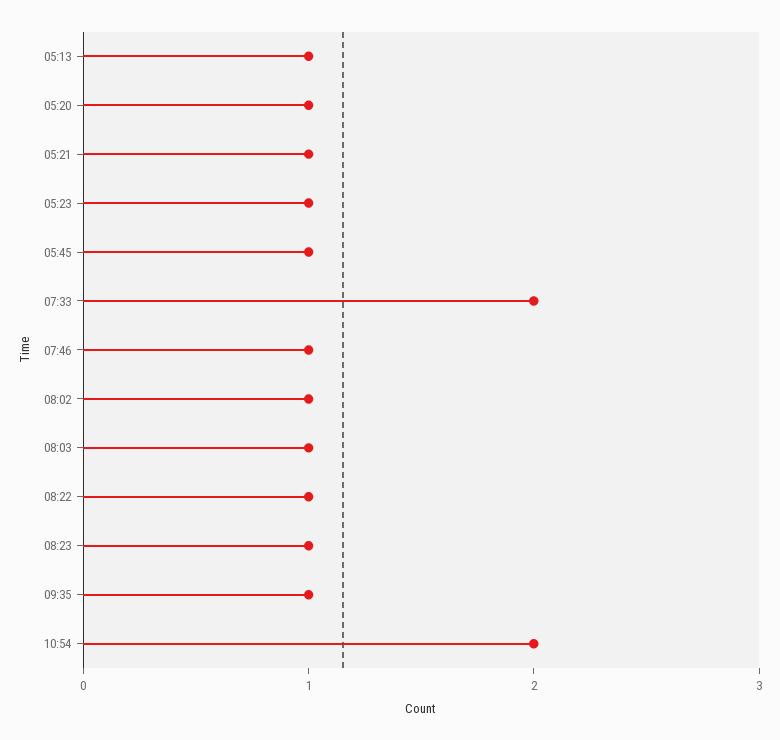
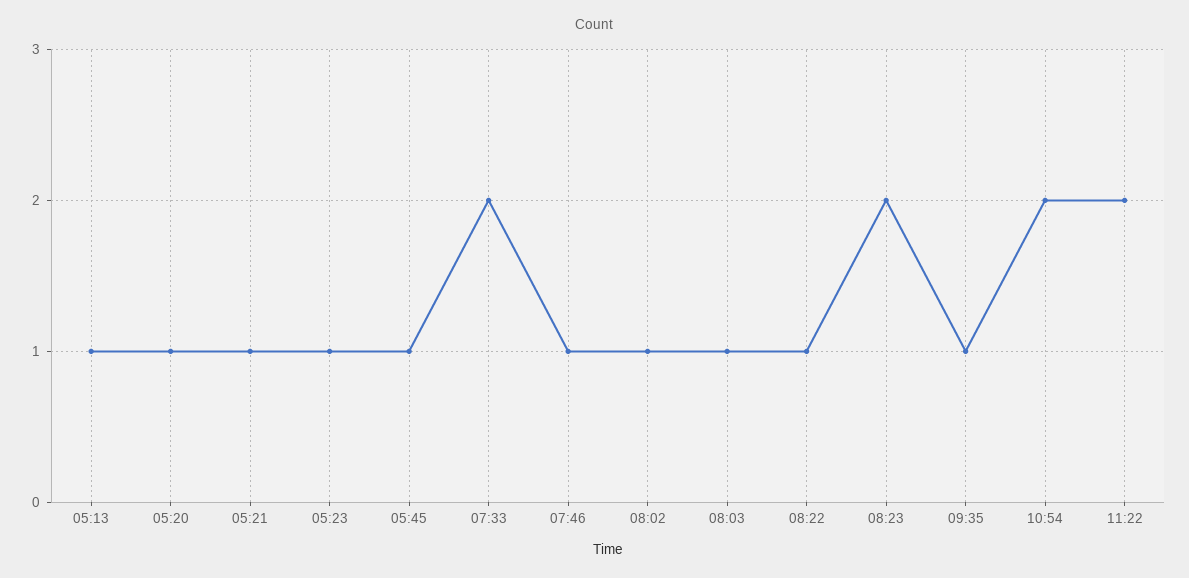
08:23: 1 -> 2
11:22: none -> 2

